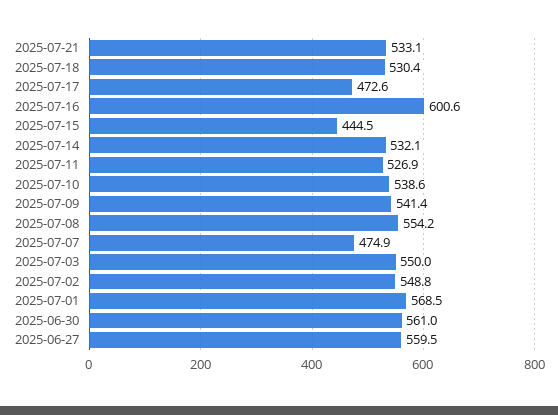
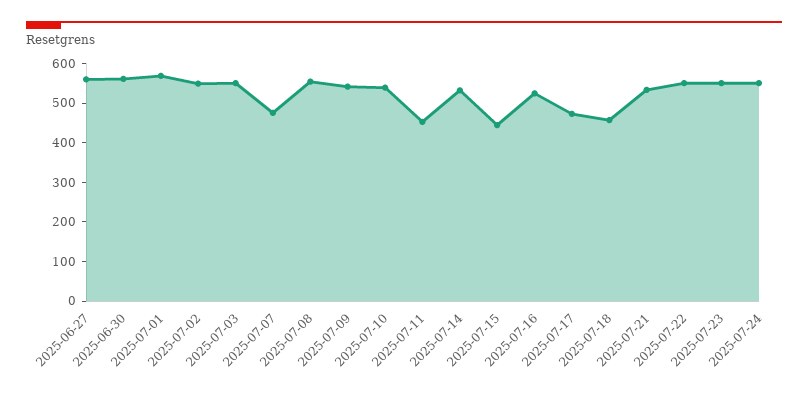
2025-07-18: 530.4 -> 450
2025-07-16: 600.6 -> 525
2025-07-11: 526.9 -> 450
2025-07-22: none -> 550
2025-07-23: none -> 550
2025-07-24: none -> 550

